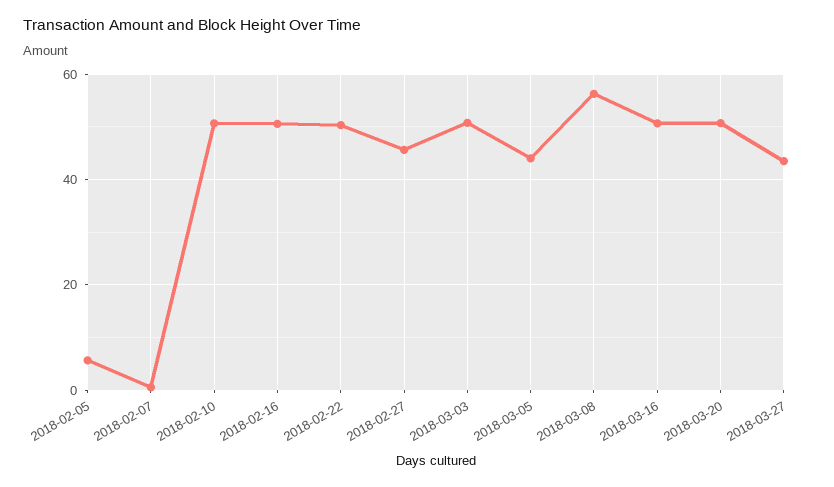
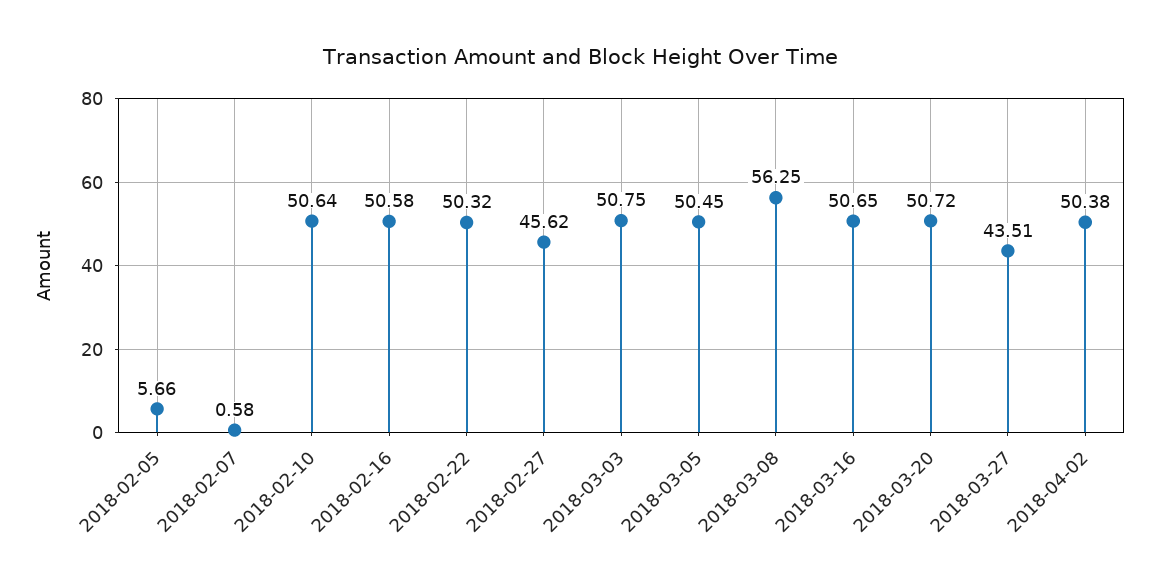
2018-03-05: 44 -> 50.45
2018-04-02: none -> 50.38

